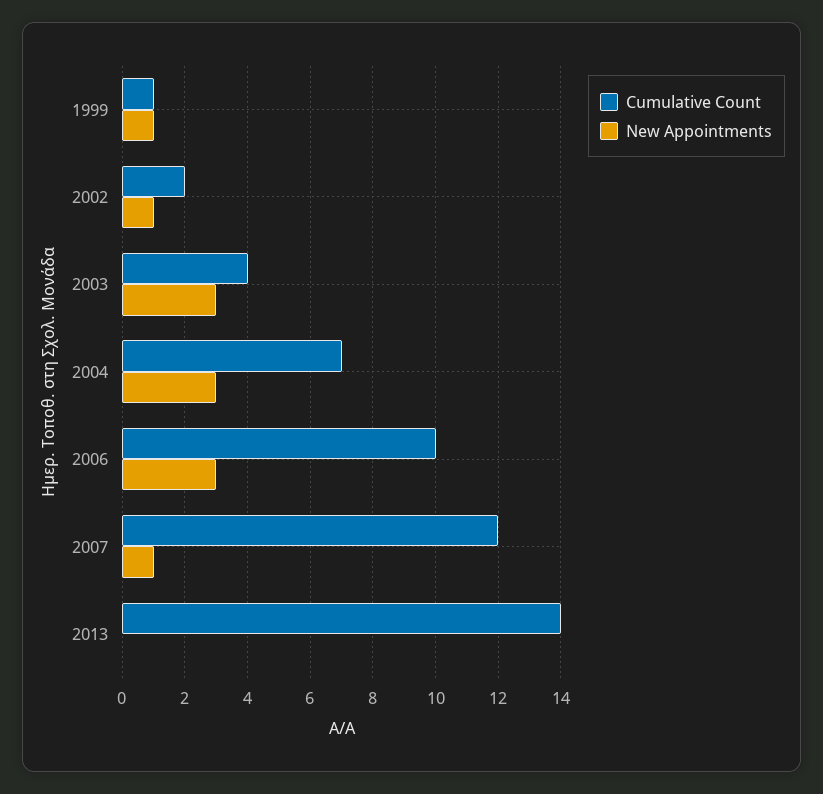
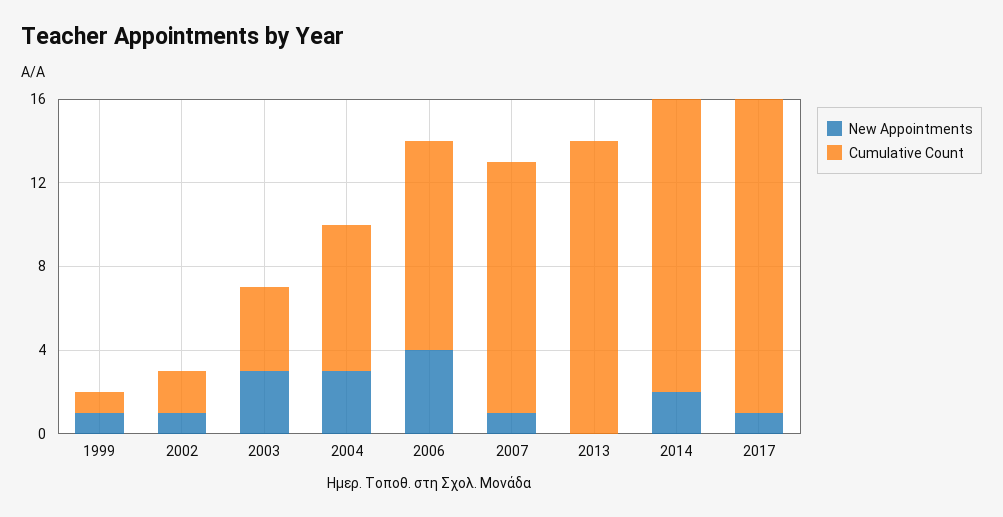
New Appointments, 2006: 3 -> 4
New Appointments, 2014: none -> 2
Cumulative Count, 2014: none -> 14
New Appointments, 2017: none -> 1
Cumulative Count, 2017: none -> 15

